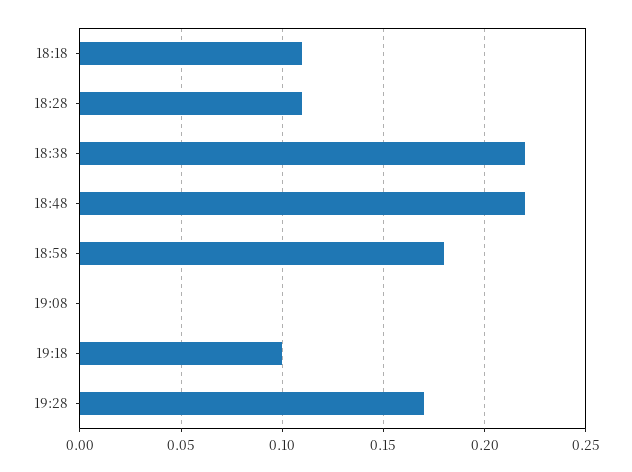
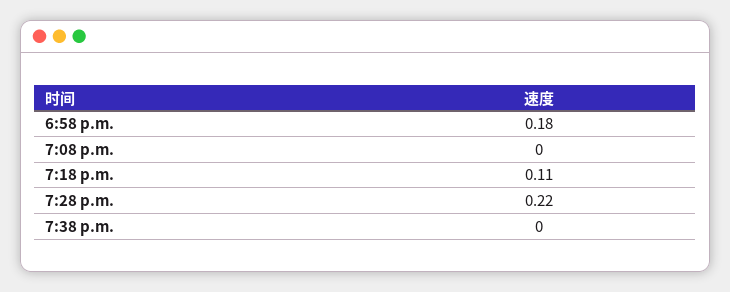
18:18: 0.11 -> none
18:28: 0.11 -> none
18:38: 0.22 -> none
18:48: 0.22 -> none
19:18: 0.1 -> 0.11
19:28: 0.17 -> 0.22
7:38 p.m.: none -> 0

